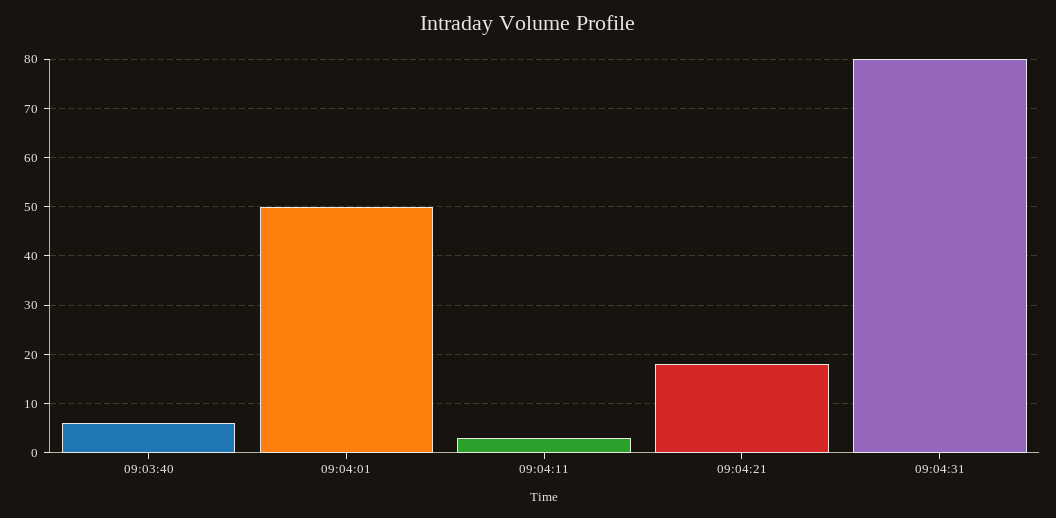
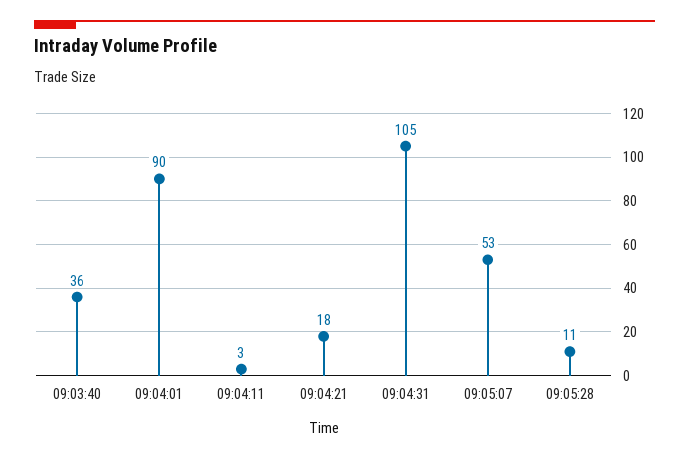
09:03:40: 5 -> 36
09:04:01: 50 -> 90
09:04:31: 80 -> 105
09:05:07: none -> 53
09:05:28: none -> 11

